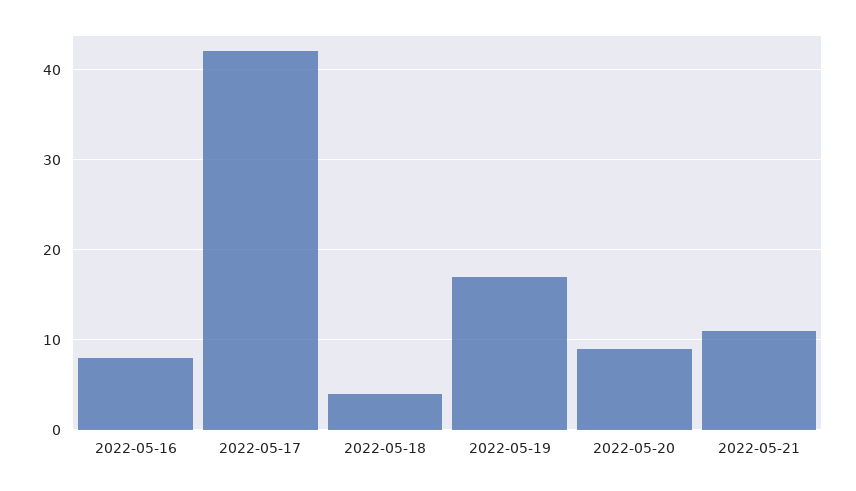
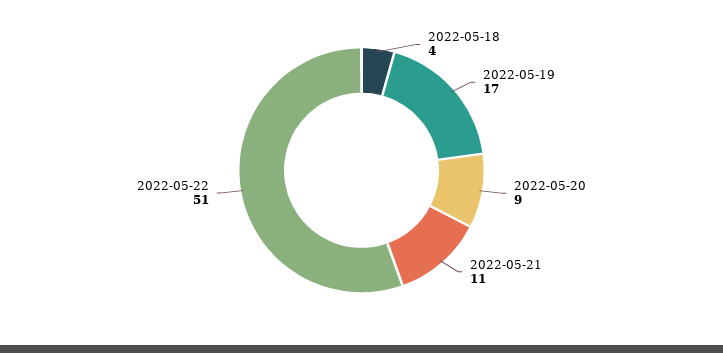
2022-05-16: 8 -> none
2022-05-17: 42 -> none
2022-05-22: none -> 51

